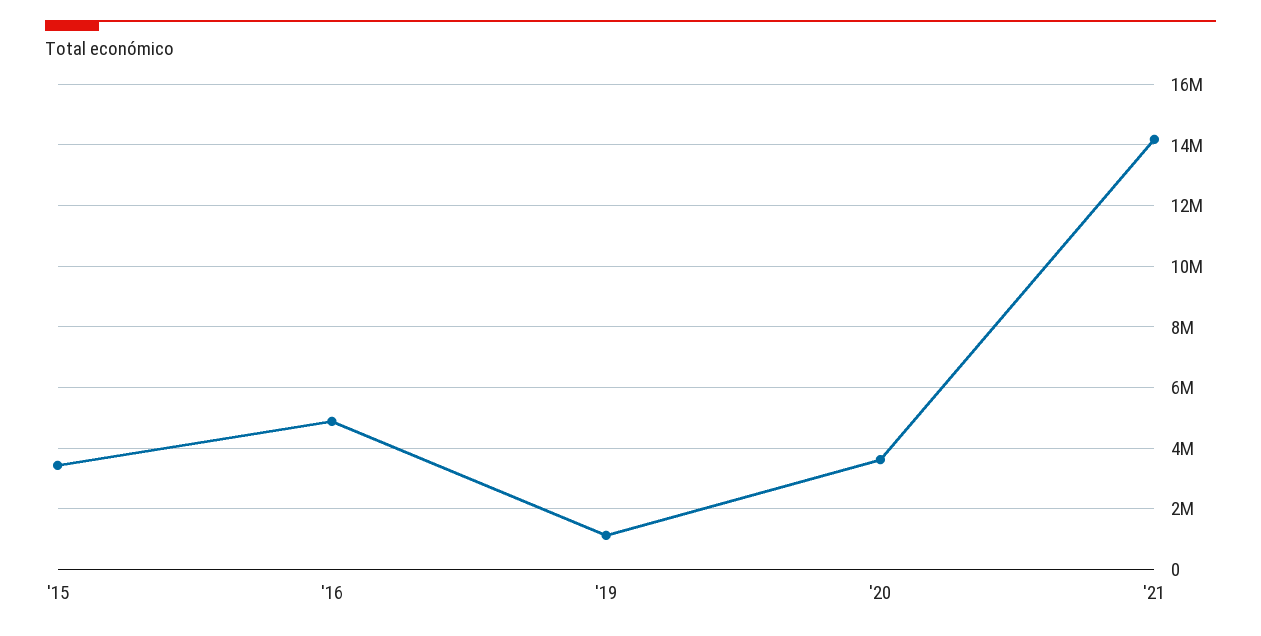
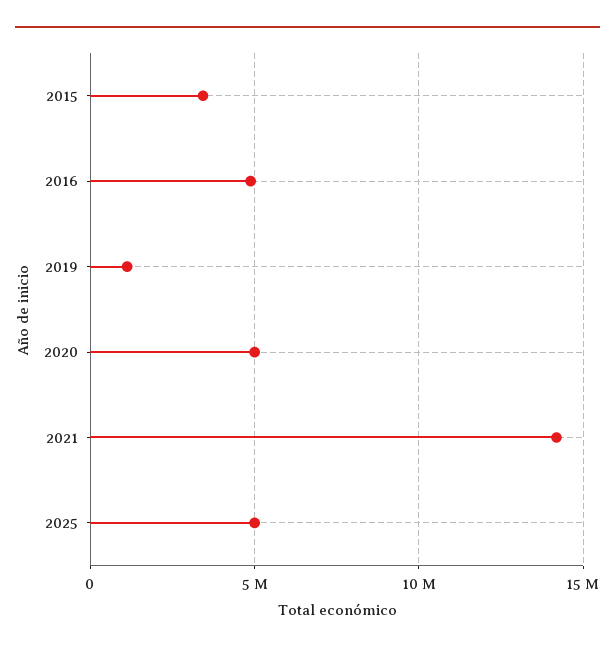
'20: 3600000 -> 5000000
2025: none -> 5000000

